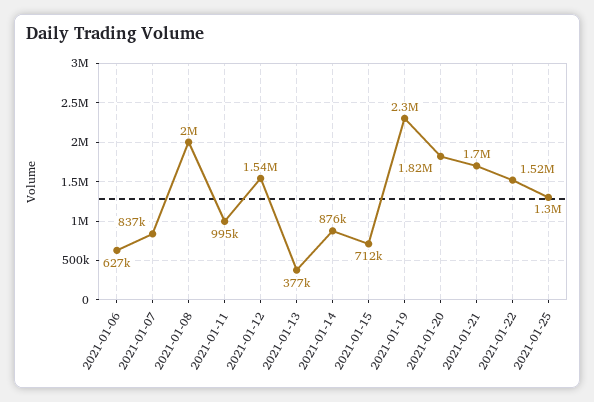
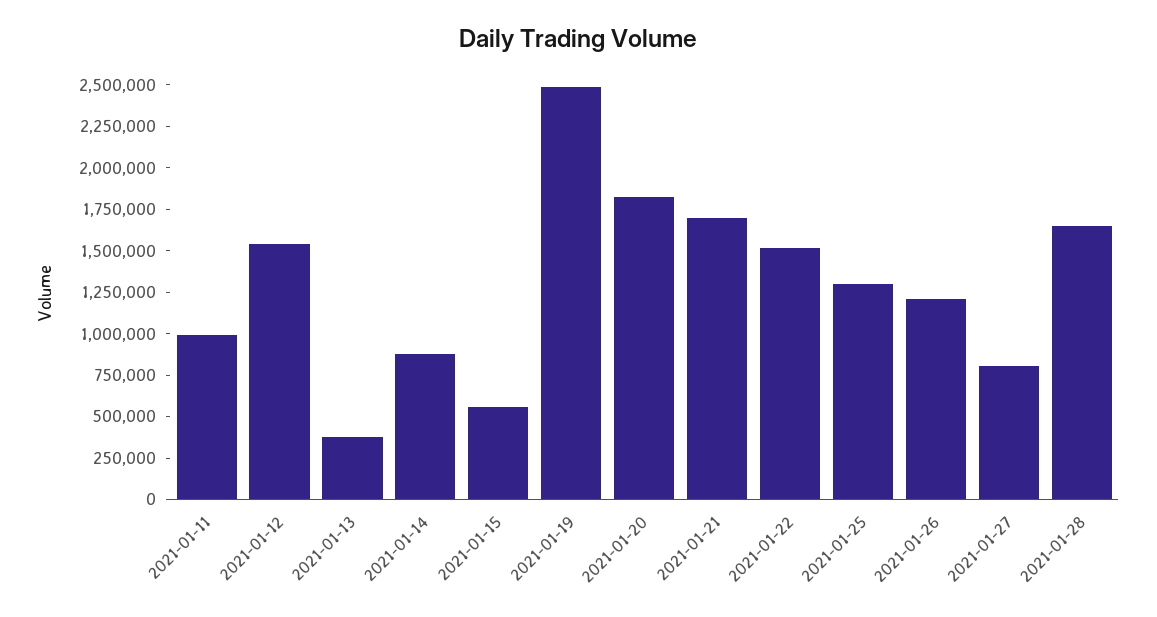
2021-01-06: 627000 -> none
2021-01-07: 837000 -> none
2021-01-08: 2000000 -> none
2021-01-15: 712000 -> 550000
2021-01-19: 2300000 -> 2500000
2021-01-26: none -> 1200000
2021-01-27: none -> 800000
2021-01-28: none -> 1650000

